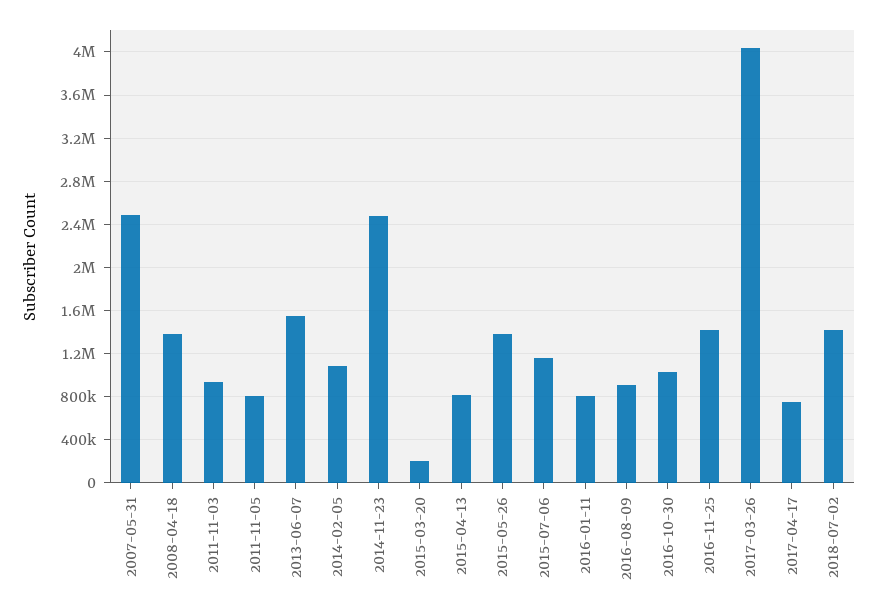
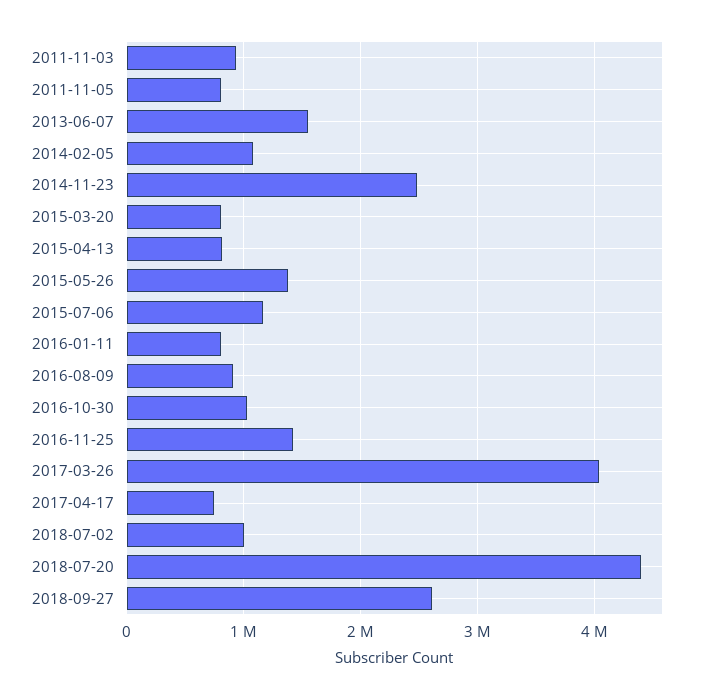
2007-05-31: 2500000 -> none
2008-04-18: 1400000 -> none
2015-03-20: 200000 -> 800000
2018-07-02: 1400000 -> 1000000
2018-07-20: none -> 4400000
2018-09-27: none -> 2600000

